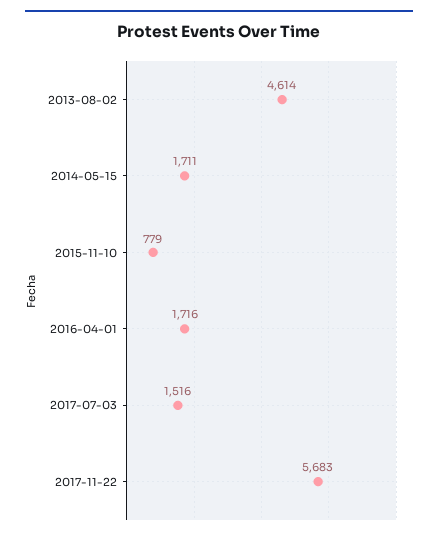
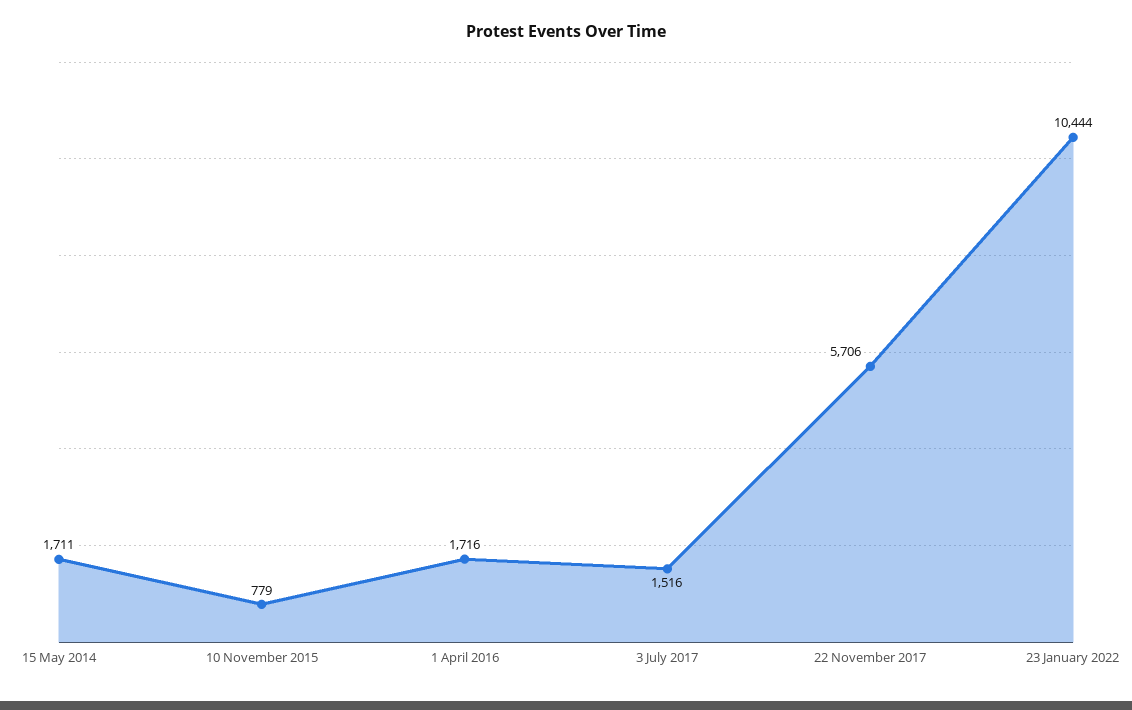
2013-08-02: 4614 -> none
2017-11-22: 5683 -> 5706
23 January 2022: none -> 10444

